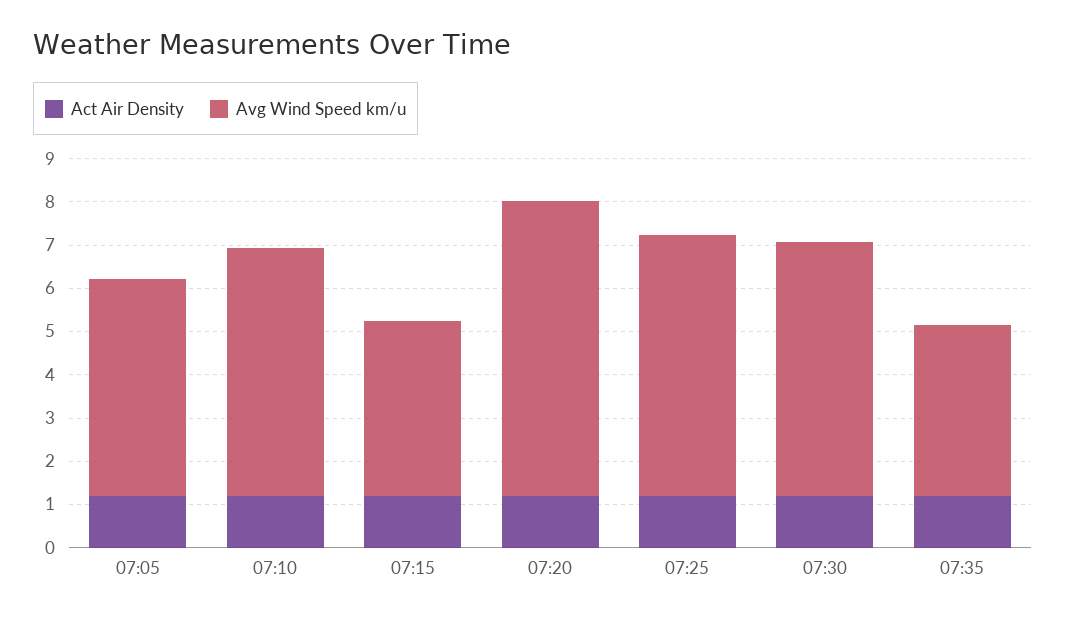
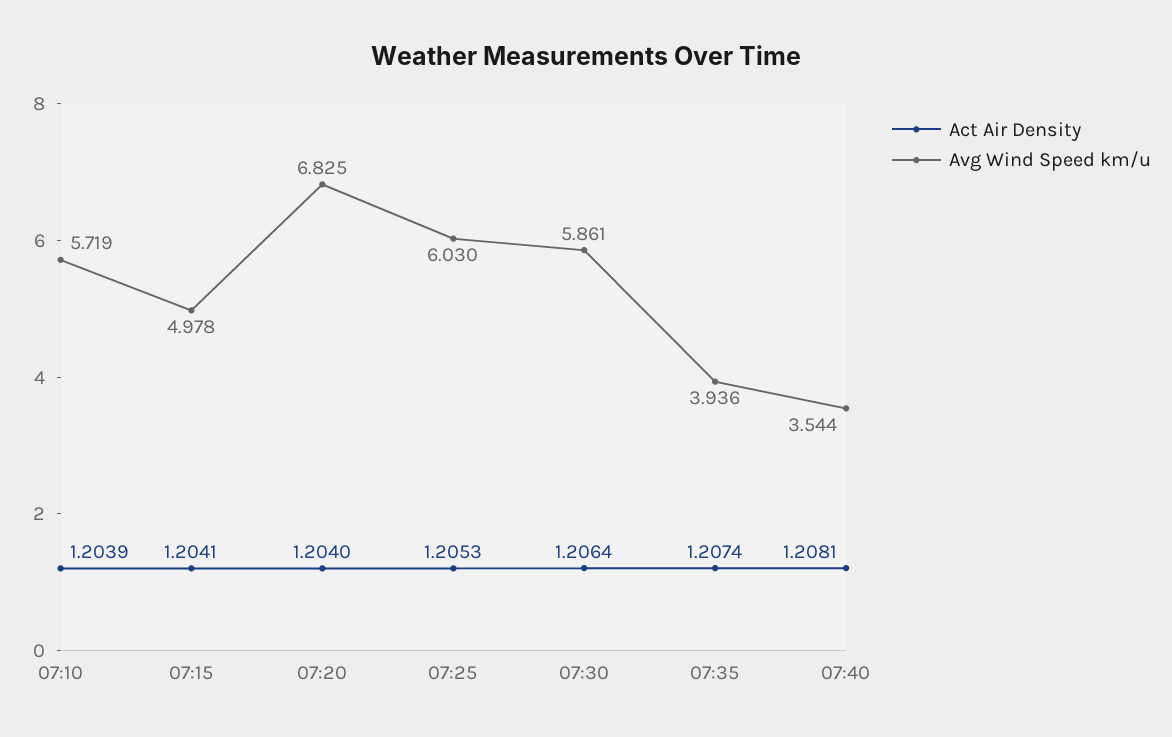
Act Air Density, 07:05: 1.2 -> none
Avg Wind Speed km/u, 07:05: 5 -> none
Avg Wind Speed km/u, 07:15: 4 -> 4.978
Act Air Density, 07:40: none -> 1.2081
Avg Wind Speed km/u, 07:40: none -> 3.544

